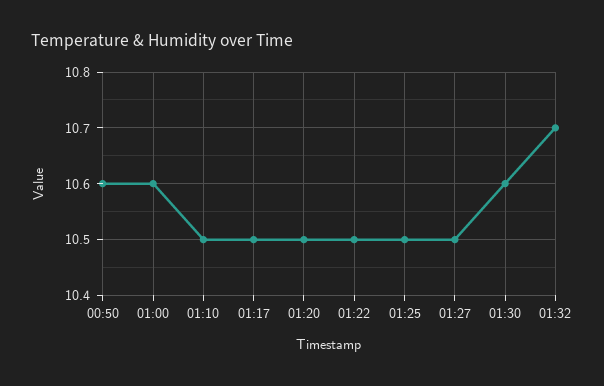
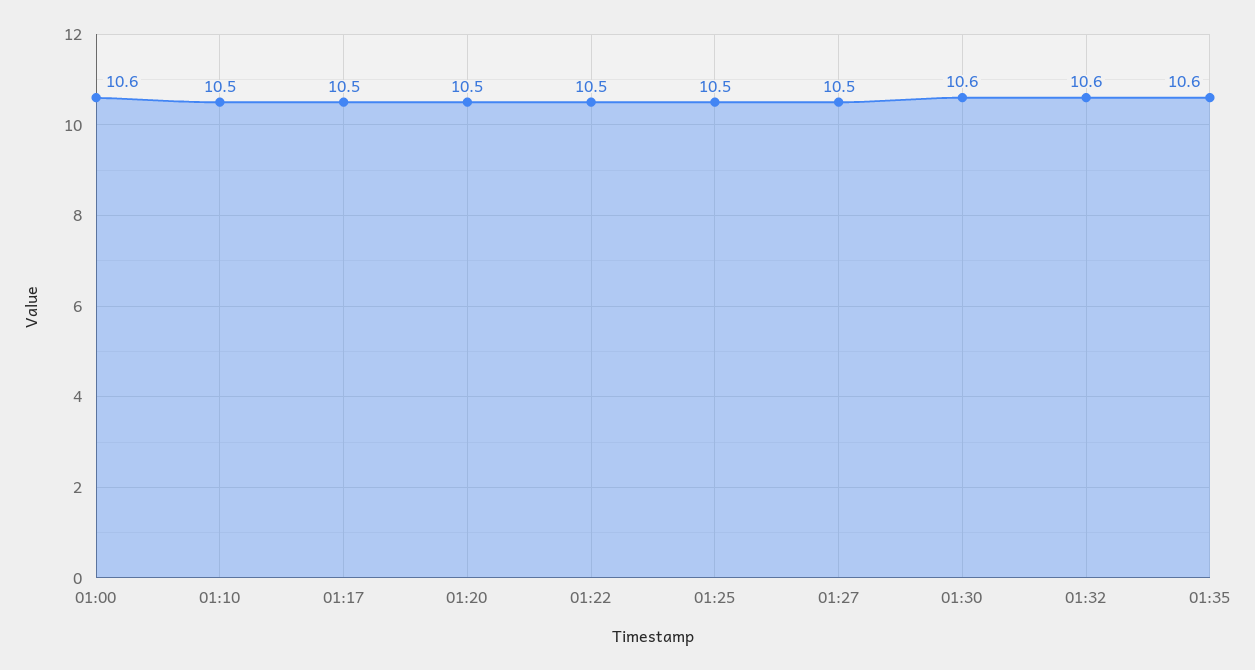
00:50: 10.6 -> none
01:32: 10.7 -> 10.6
01:35: none -> 10.6

